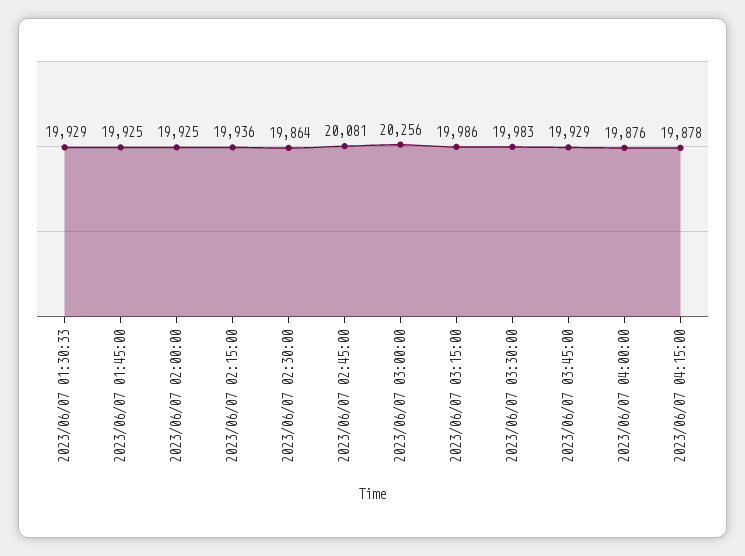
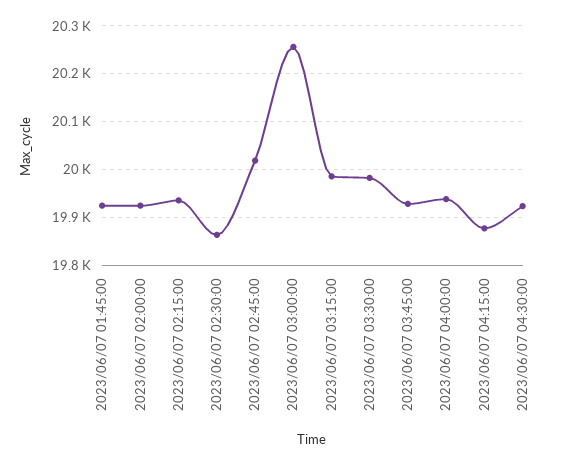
2023/06/07 01:30:33: 19929 -> none
2023/06/07 02:45:00: 20081 -> 20020
2023/06/07 04:00:00: 19876 -> 19940
2023/06/07 04:30:00: none -> 19920

